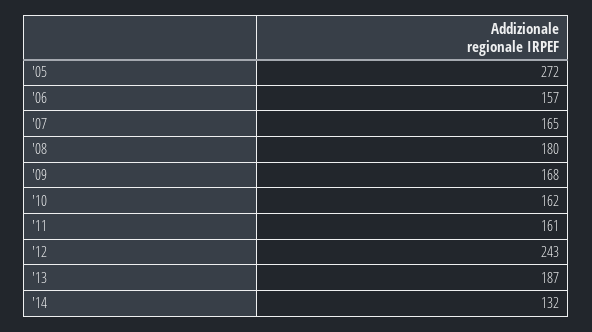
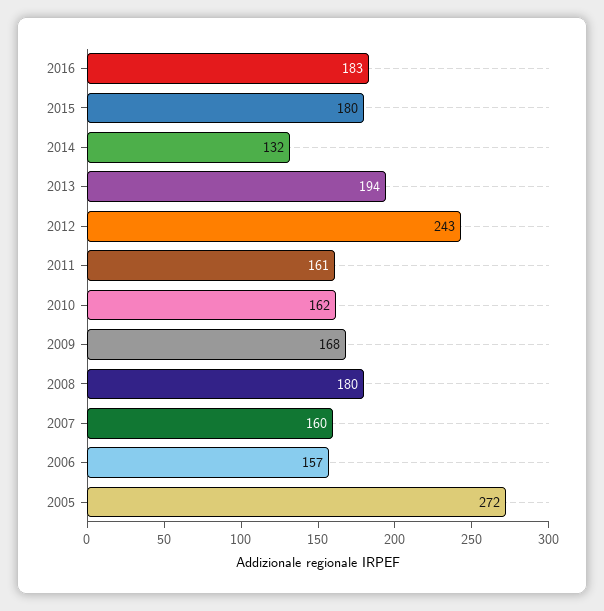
'07: 165 -> 160
'13: 187 -> 194
2016: none -> 183
2015: none -> 180

